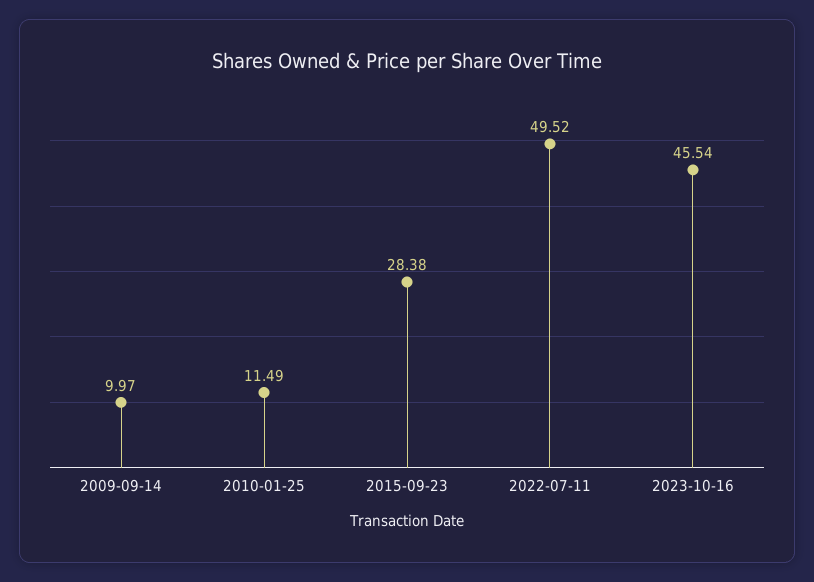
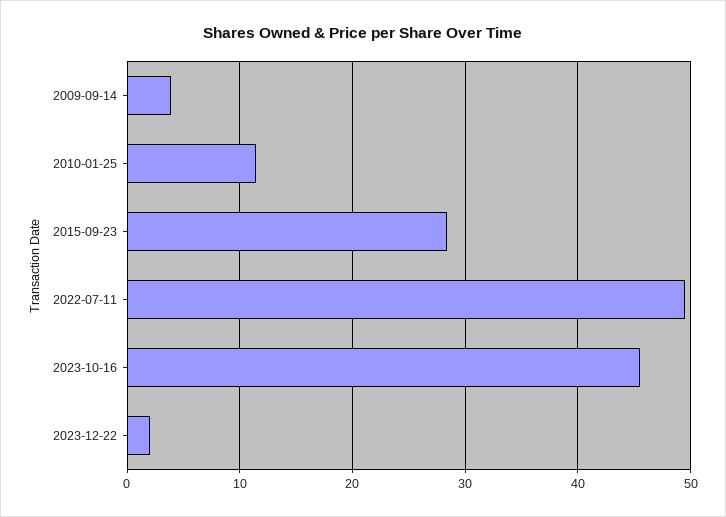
2009-09-14: 9.97 -> 4
2023-12-22: none -> 2

